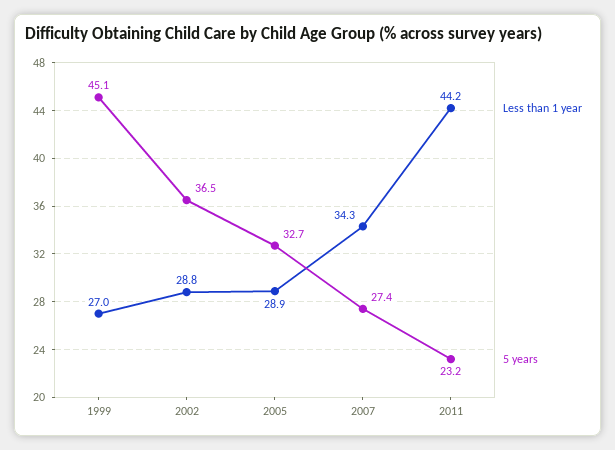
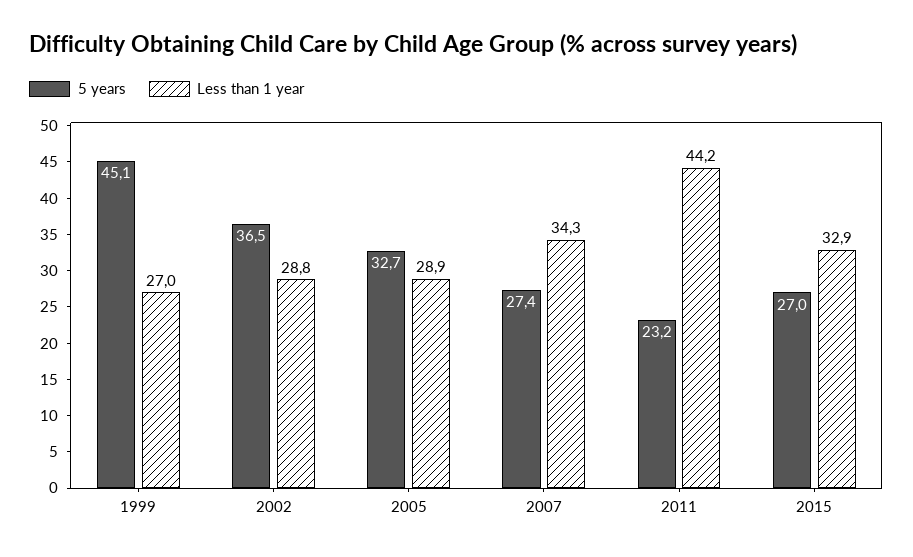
5 years, 2015: none -> 27
Less than 1 year, 2015: none -> 32.9

